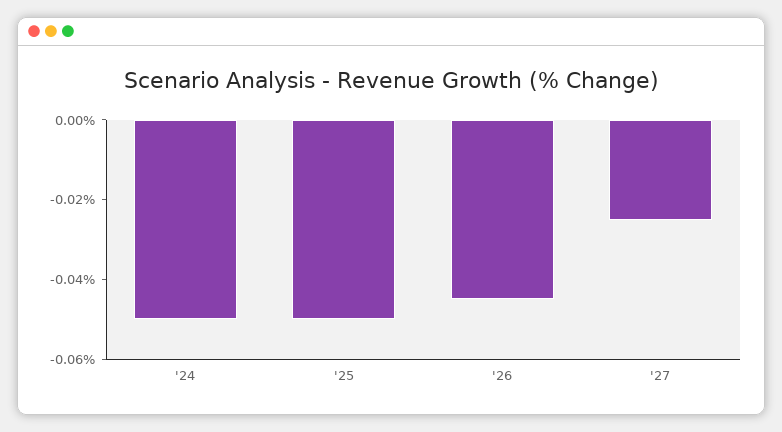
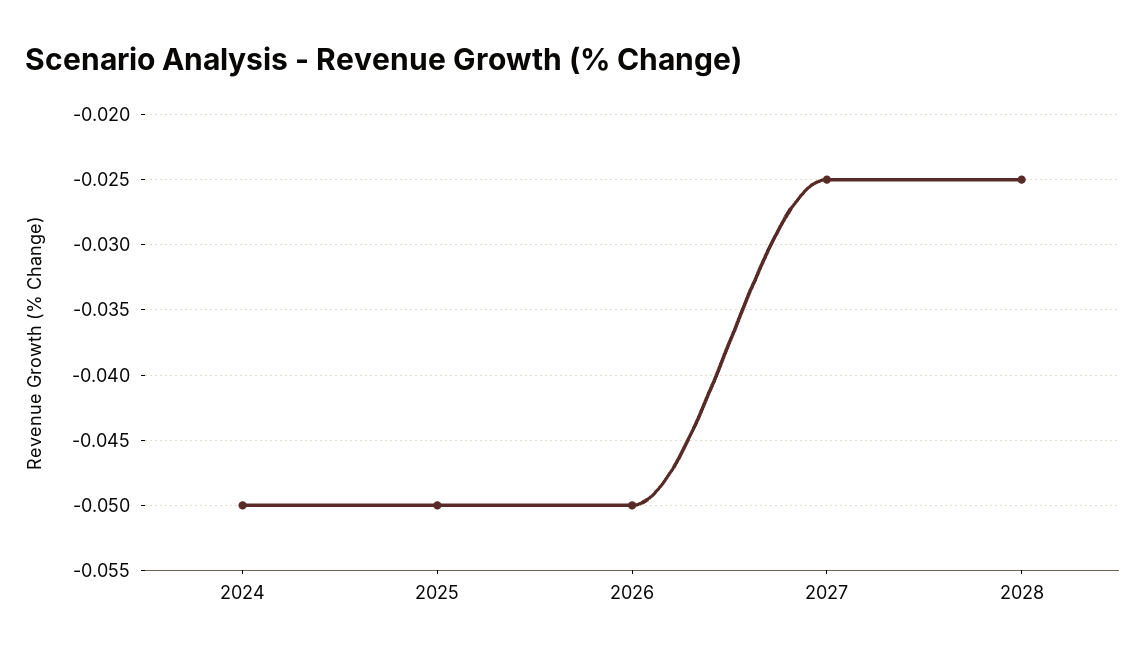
'26: -0.045 -> -0.05
2028: none -> -0.025

